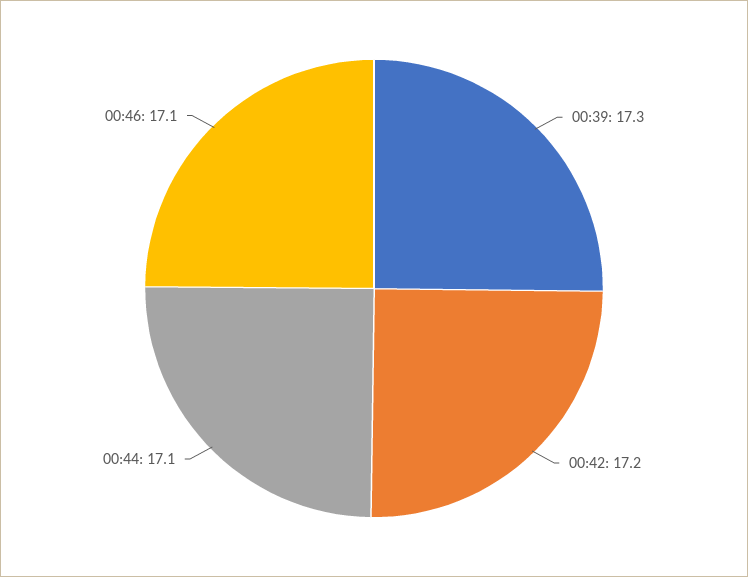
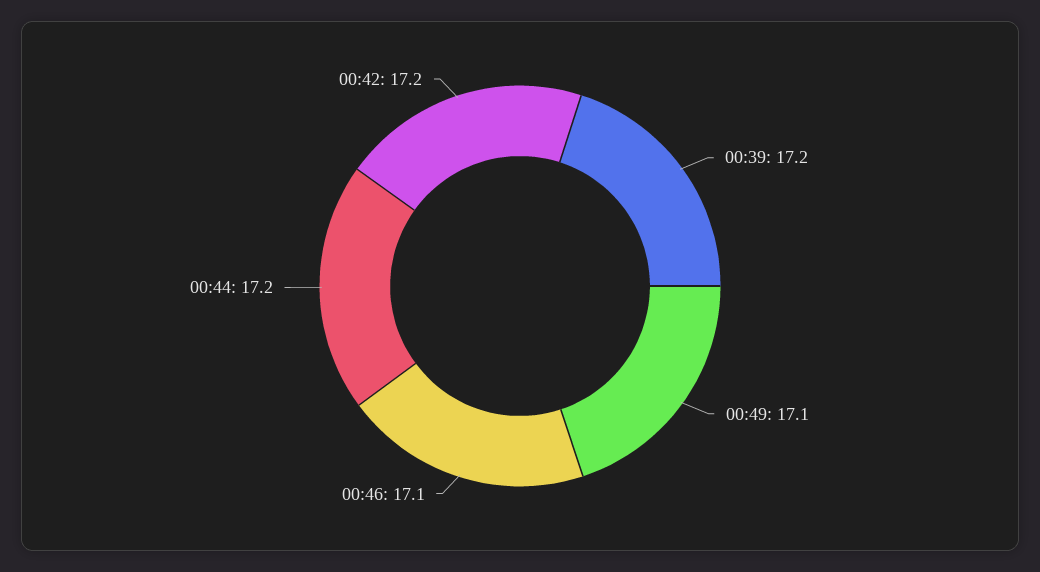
00:39: 17.3 -> 17.2
00:44: 17.1 -> 17.2
00:49: none -> 17.1

